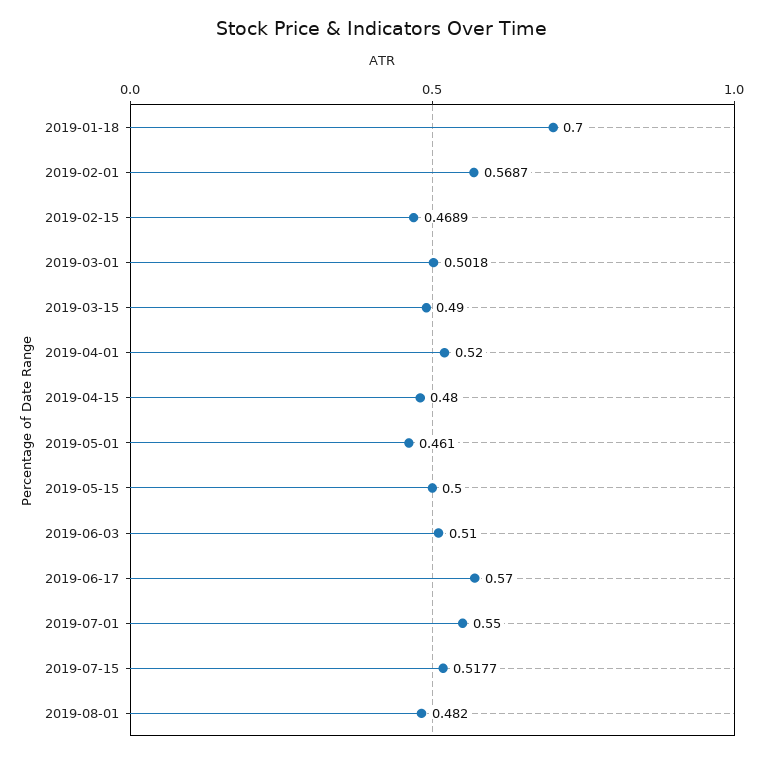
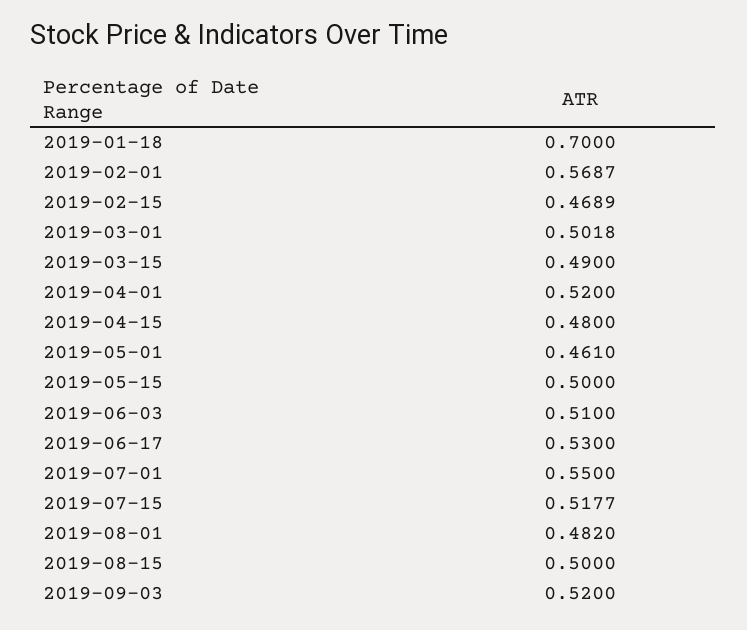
2019-06-17: 0.57 -> 0.53
2019-08-15: none -> 0.5
2019-09-03: none -> 0.52

